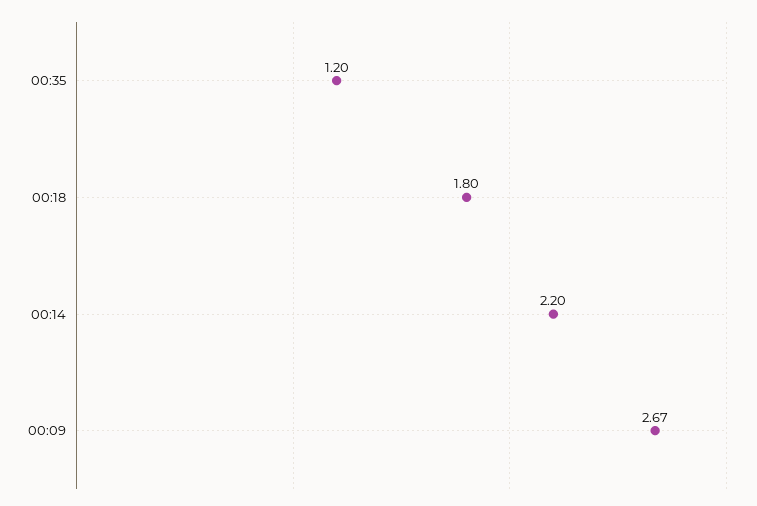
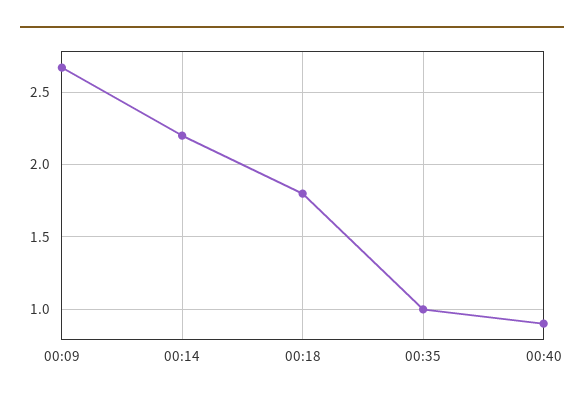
00:35: 1.2 -> 1
00:40: none -> 0.9

